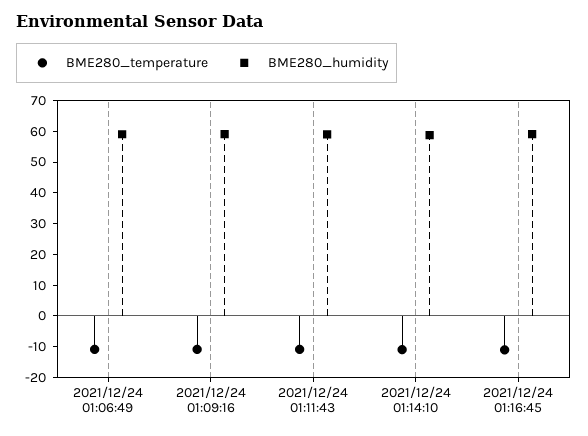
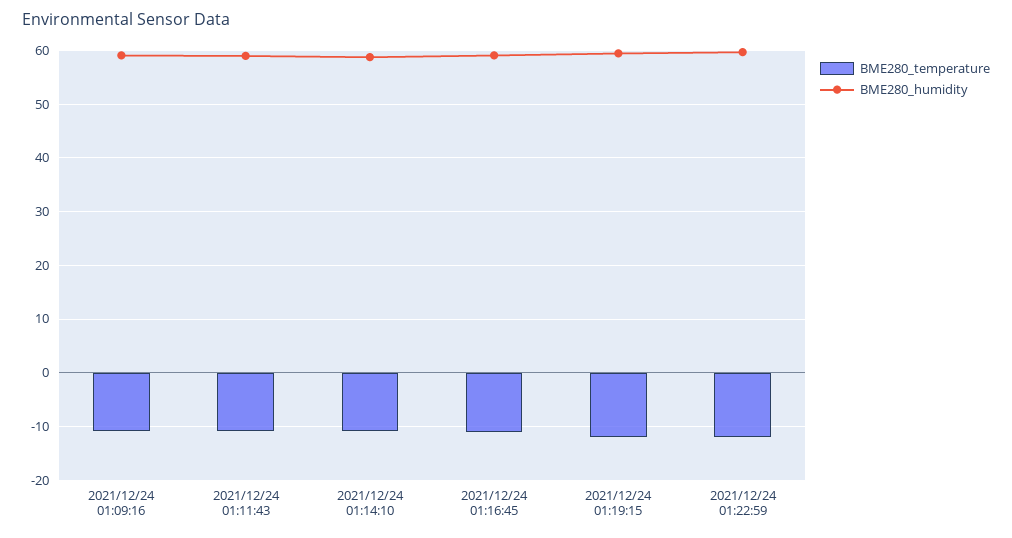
BME280_temperature, 2021/12/24 01:06:49: -10 -> none
BME280_humidity, 2021/12/24 01:06:49: 60 -> none
BME280_temperature, 2021/12/24 01:19:15: none -> -12
BME280_humidity, 2021/12/24 01:19:15: none -> 60
BME280_temperature, 2021/12/24 01:22:59: none -> -12
BME280_humidity, 2021/12/24 01:22:59: none -> 60

